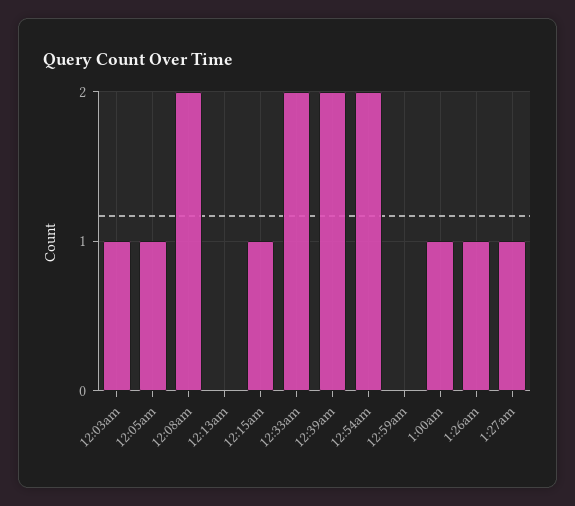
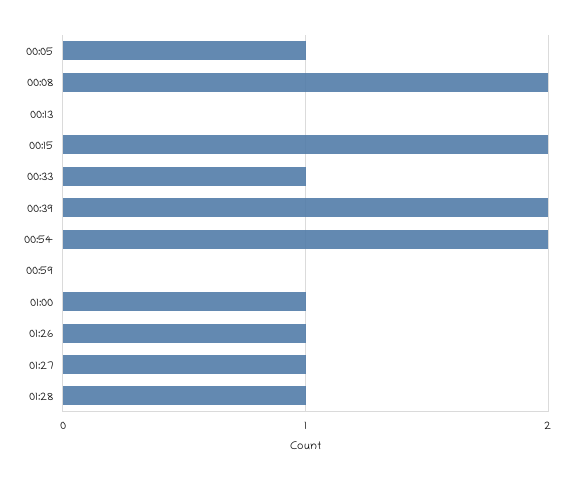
12:03am: 1 -> none
12:15am: 1 -> 2
12:33am: 2 -> 1
01:28: none -> 1

